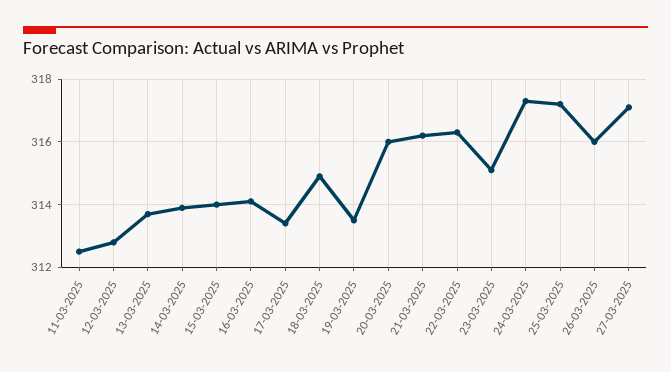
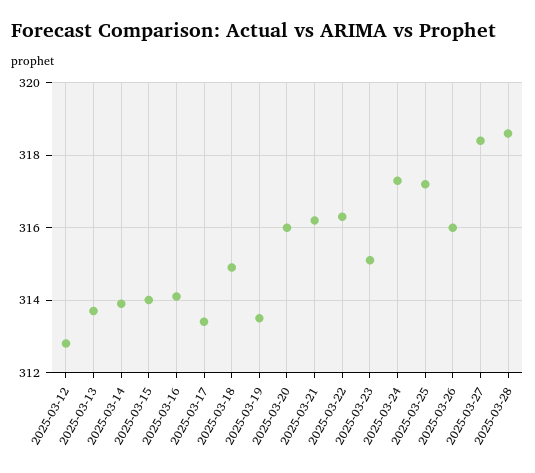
11-03-2025: 312.5 -> none
27-03-2025: 317 -> 318.5
2025-03-28: none -> 318.5

